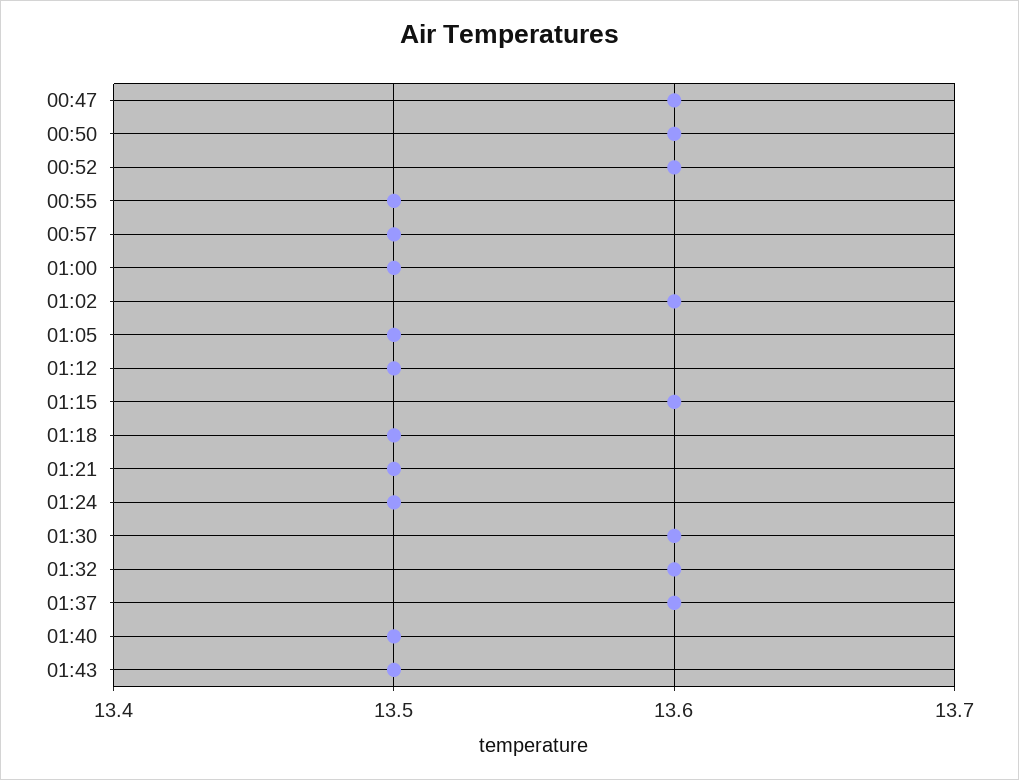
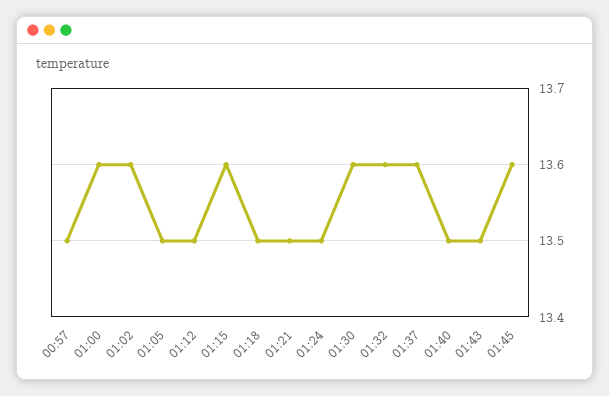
00:47: 13.6 -> none
00:50: 13.6 -> none
00:52: 13.6 -> none
00:55: 13.5 -> none
01:00: 13.5 -> 13.6
01:45: none -> 13.6

